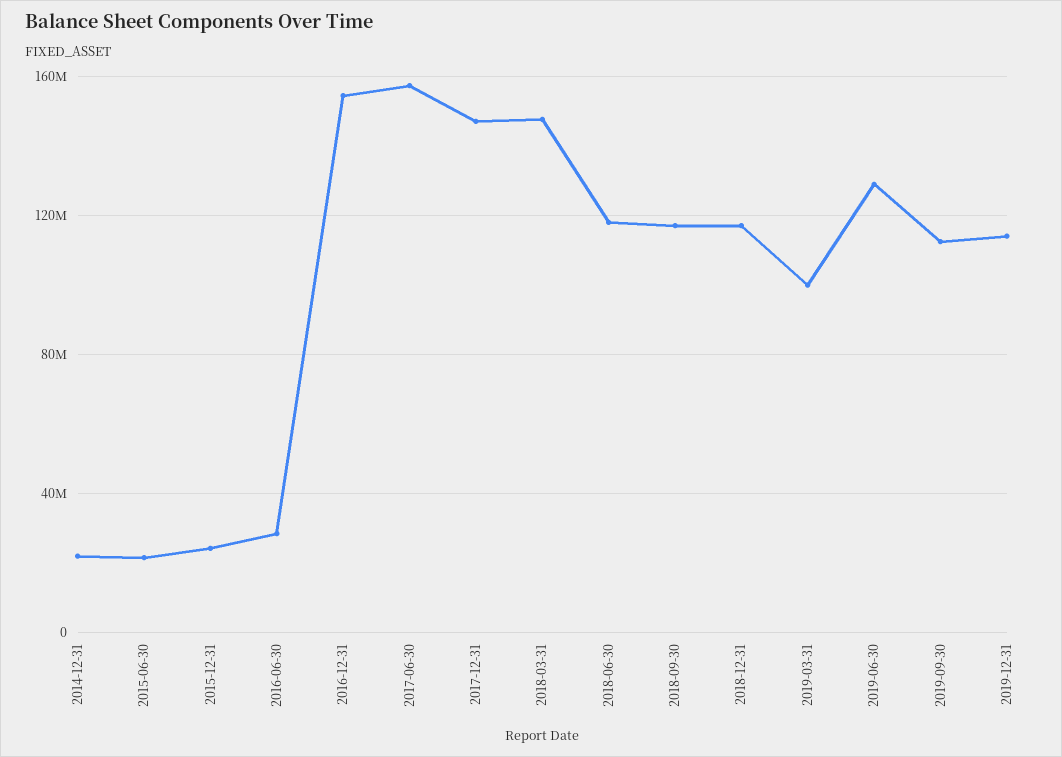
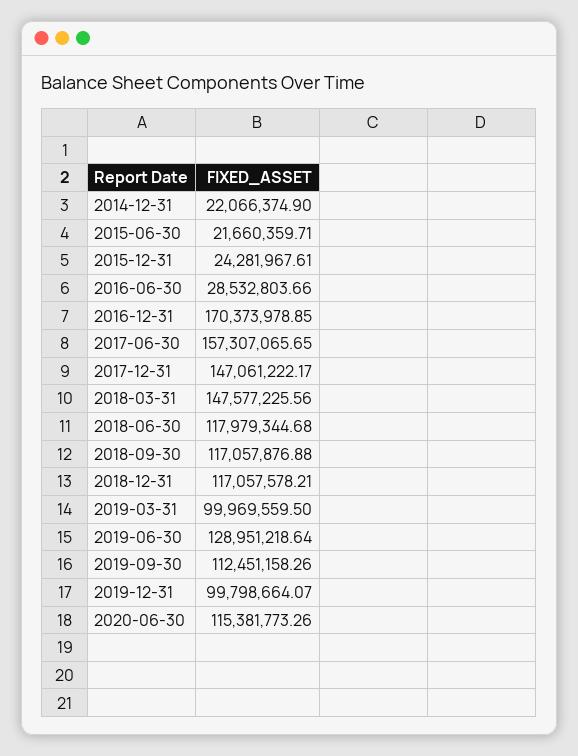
2016-12-31: 155000000 -> 170373978.85
2019-12-31: 115000000 -> 99798664.07
2020-06-30: none -> 115381773.26

